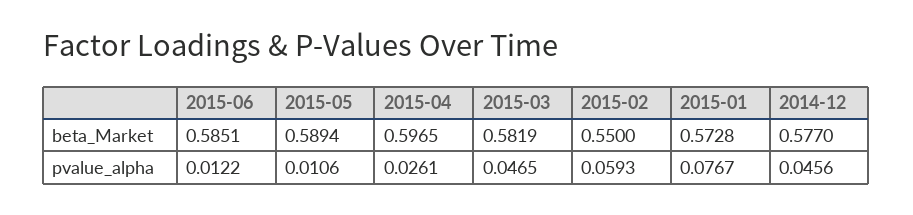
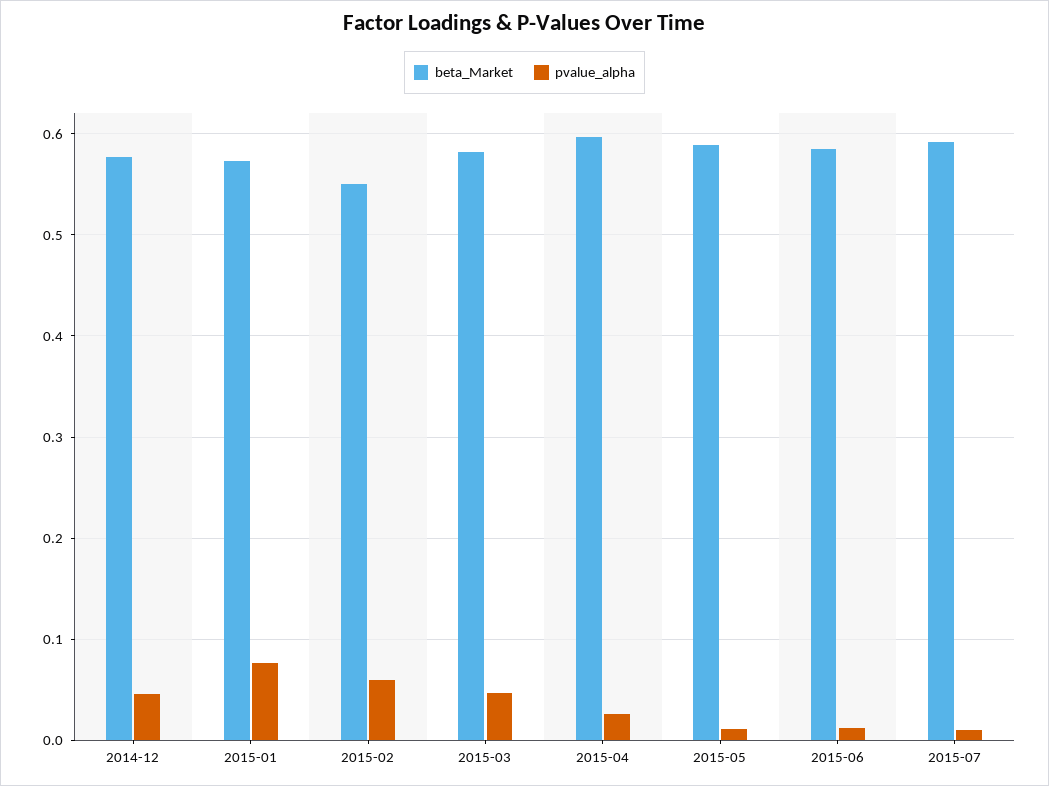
beta_Market, 2015-07: none -> 0.59
pvalue_alpha, 2015-07: none -> 0.01

